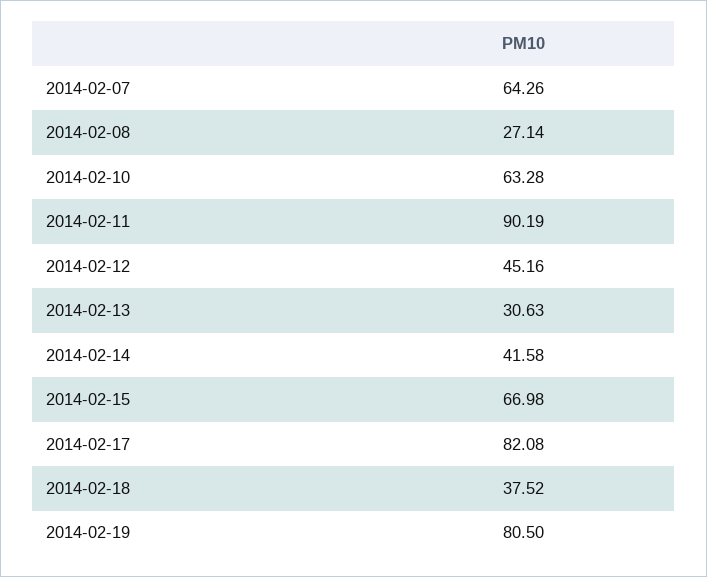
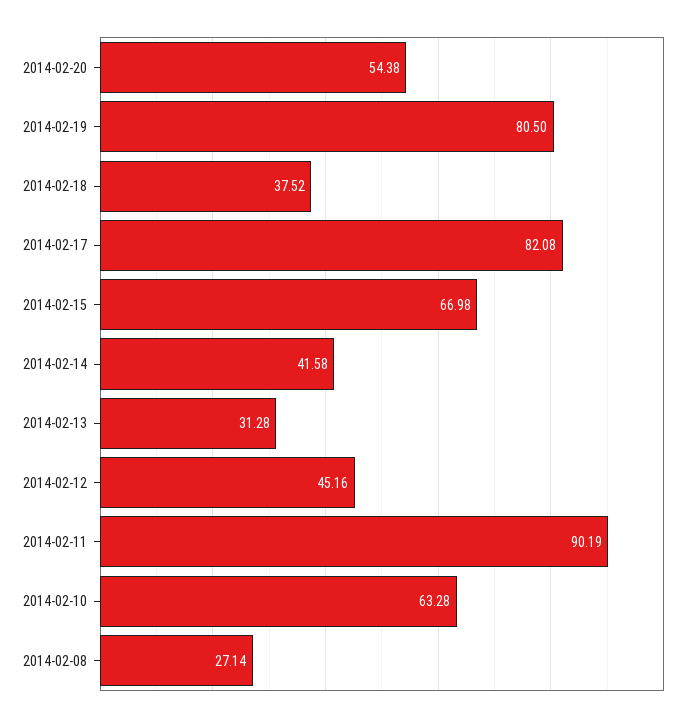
2014-02-07: 64.26 -> none
2014-02-13: 30.63 -> 31.28
2014-02-20: none -> 54.38

